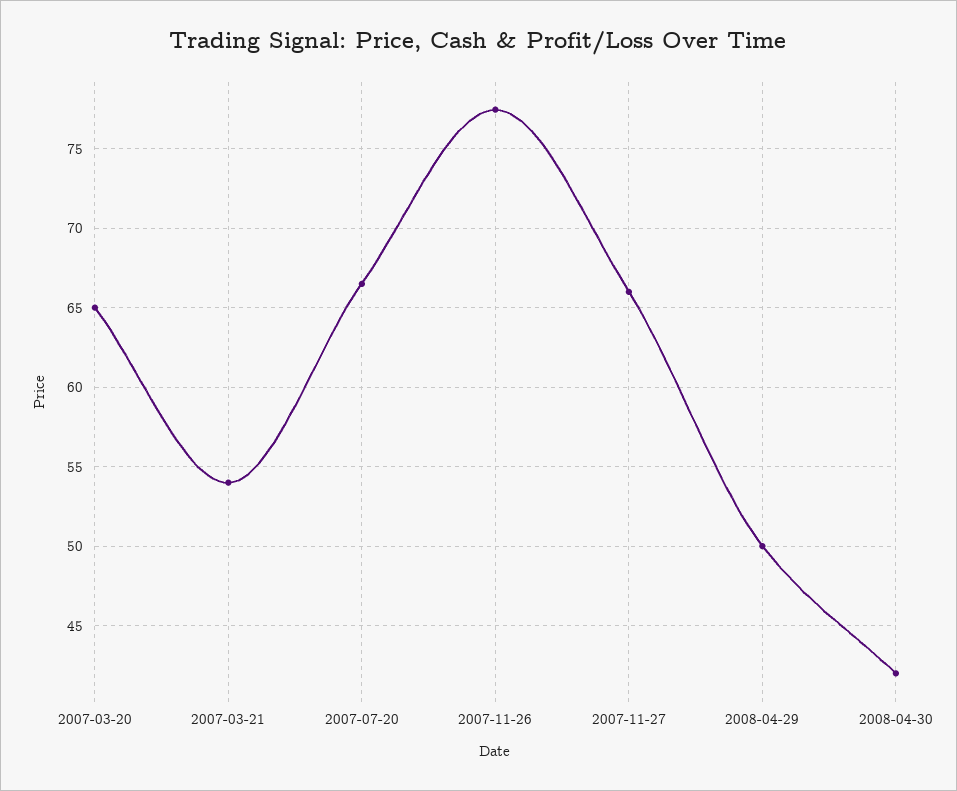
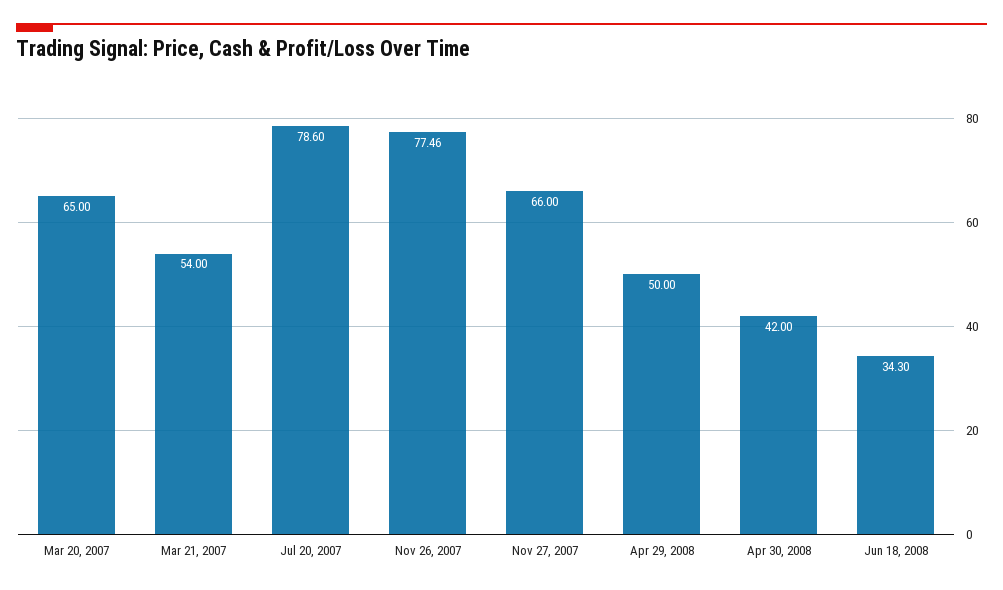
2007-07-20: 66.5 -> 78.6
Jun 18, 2008: none -> 34.3

